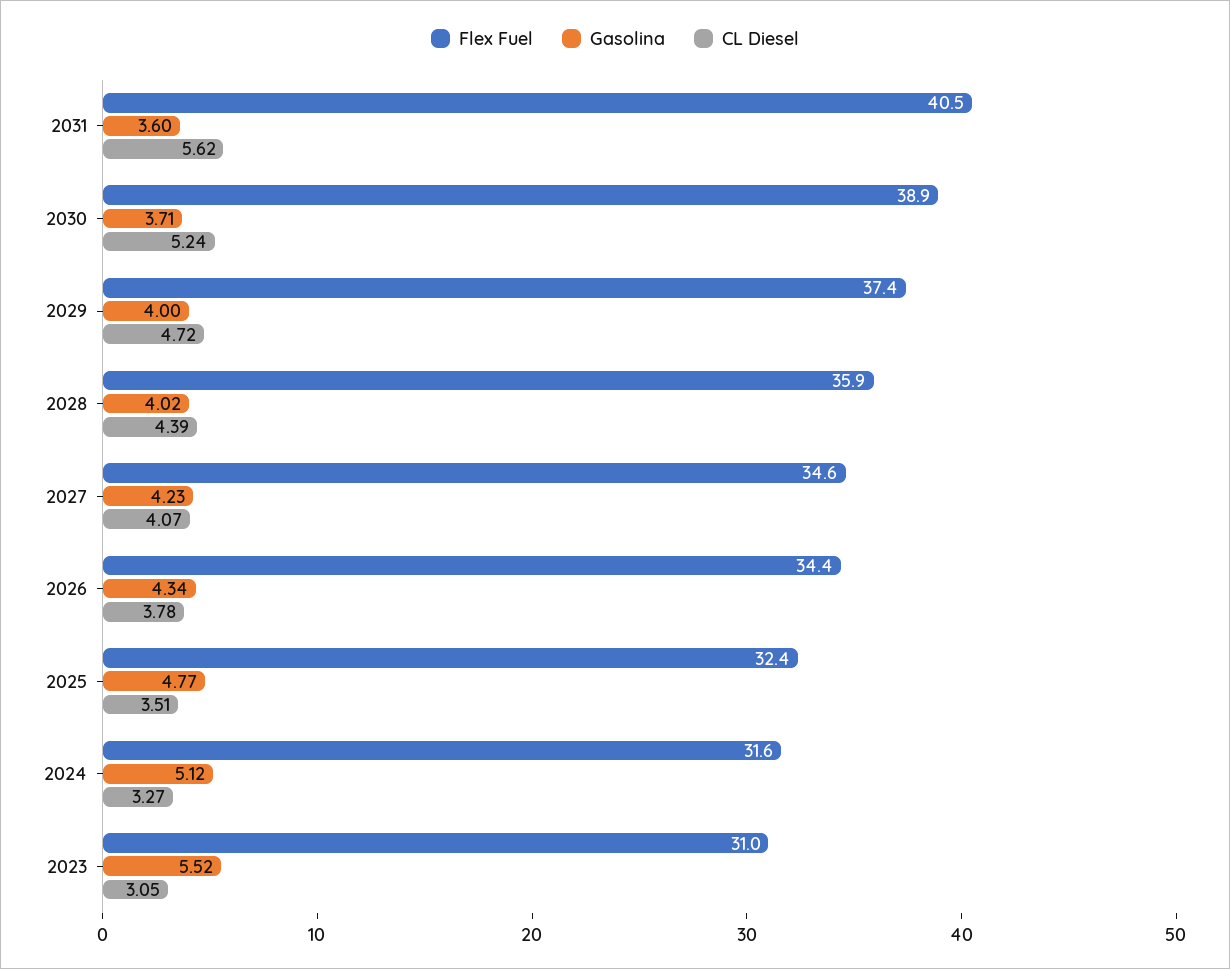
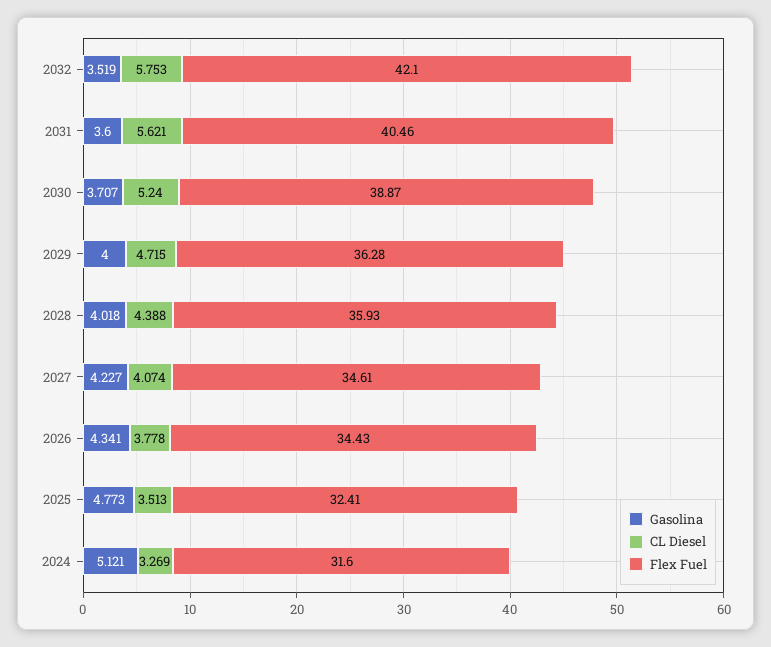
Flex Fuel, 2029: 37.4 -> 36.28
Flex Fuel, 2023: 31 -> none
Gasolina, 2023: 5.52 -> none
CL Diesel, 2023: 3.05 -> none
Gasolina, 2032: none -> 3.519
CL Diesel, 2032: none -> 5.753
Flex Fuel, 2032: none -> 42.1

